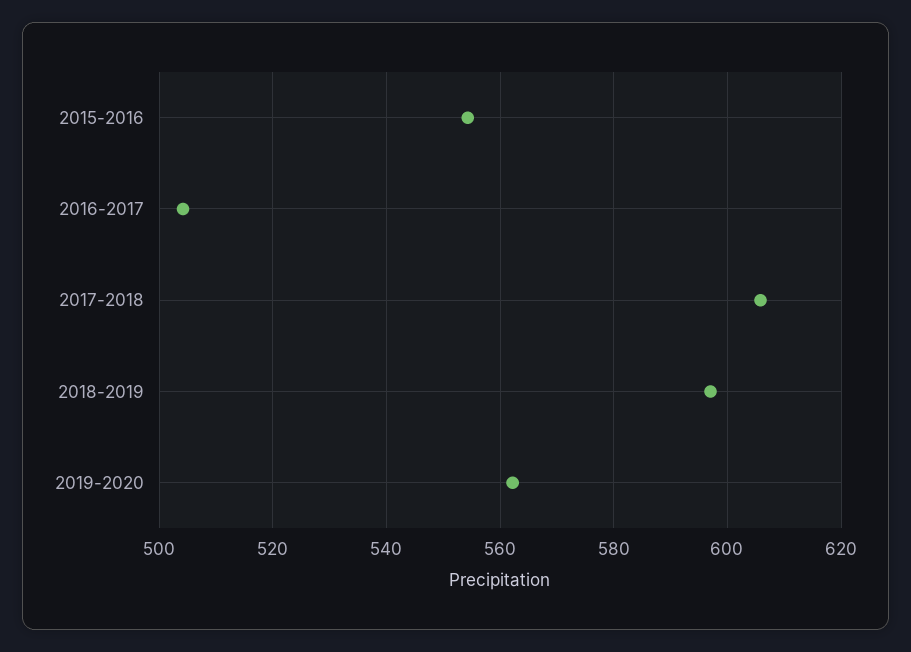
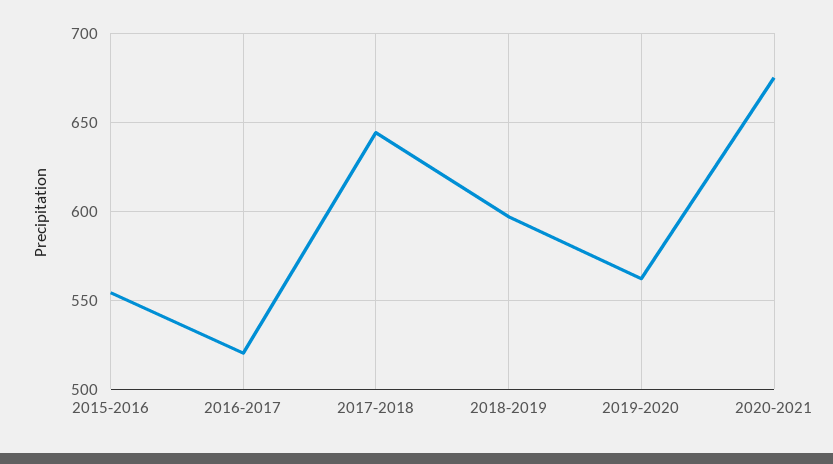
2016-2017: 504 -> 520
2017-2018: 606 -> 645
2020-2021: none -> 675

